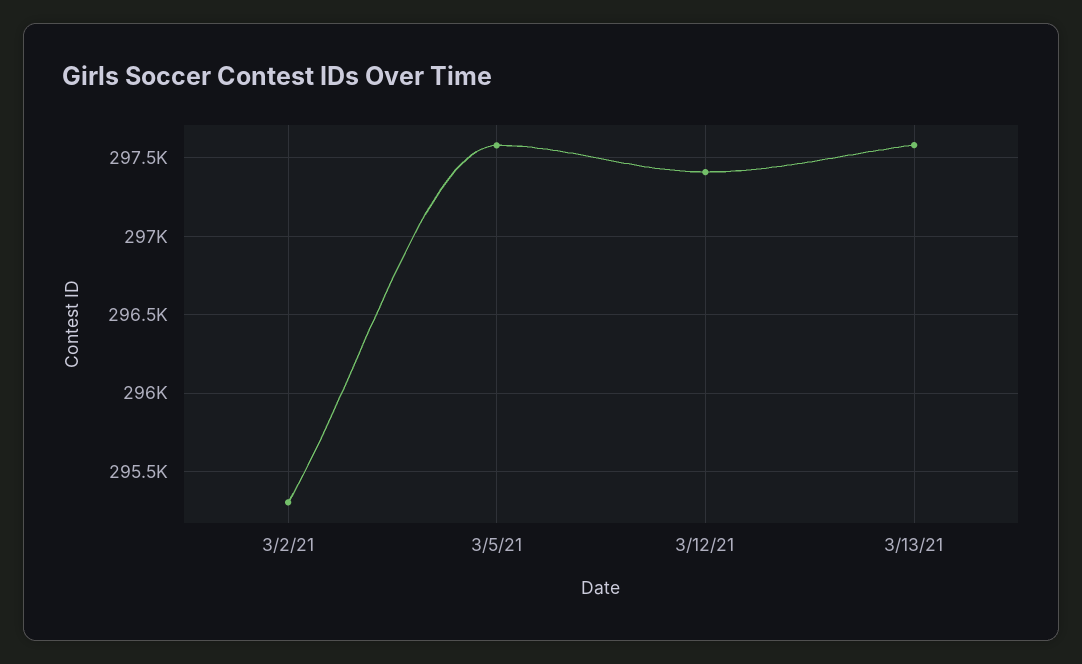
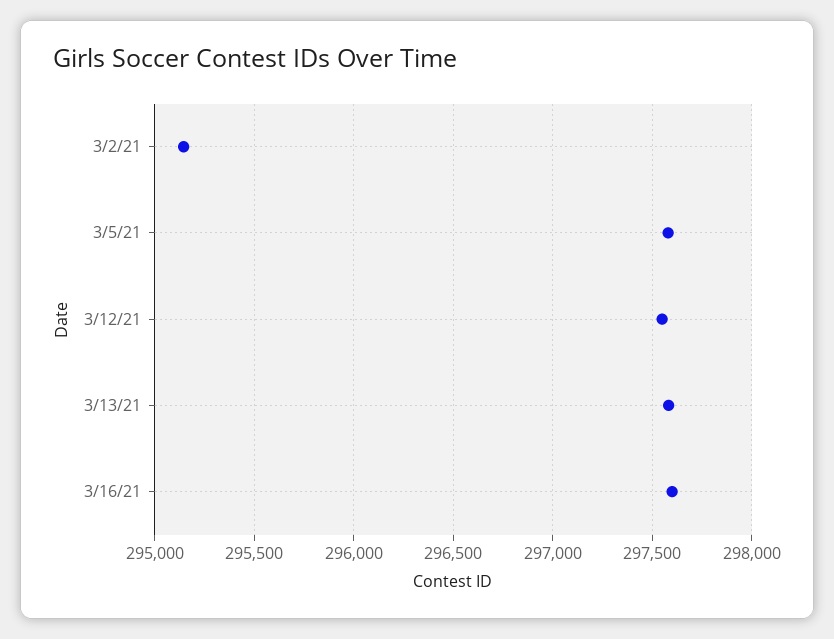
3/2/21: 295300 -> 295150
3/12/21: 297400 -> 297550
3/16/21: none -> 297600

